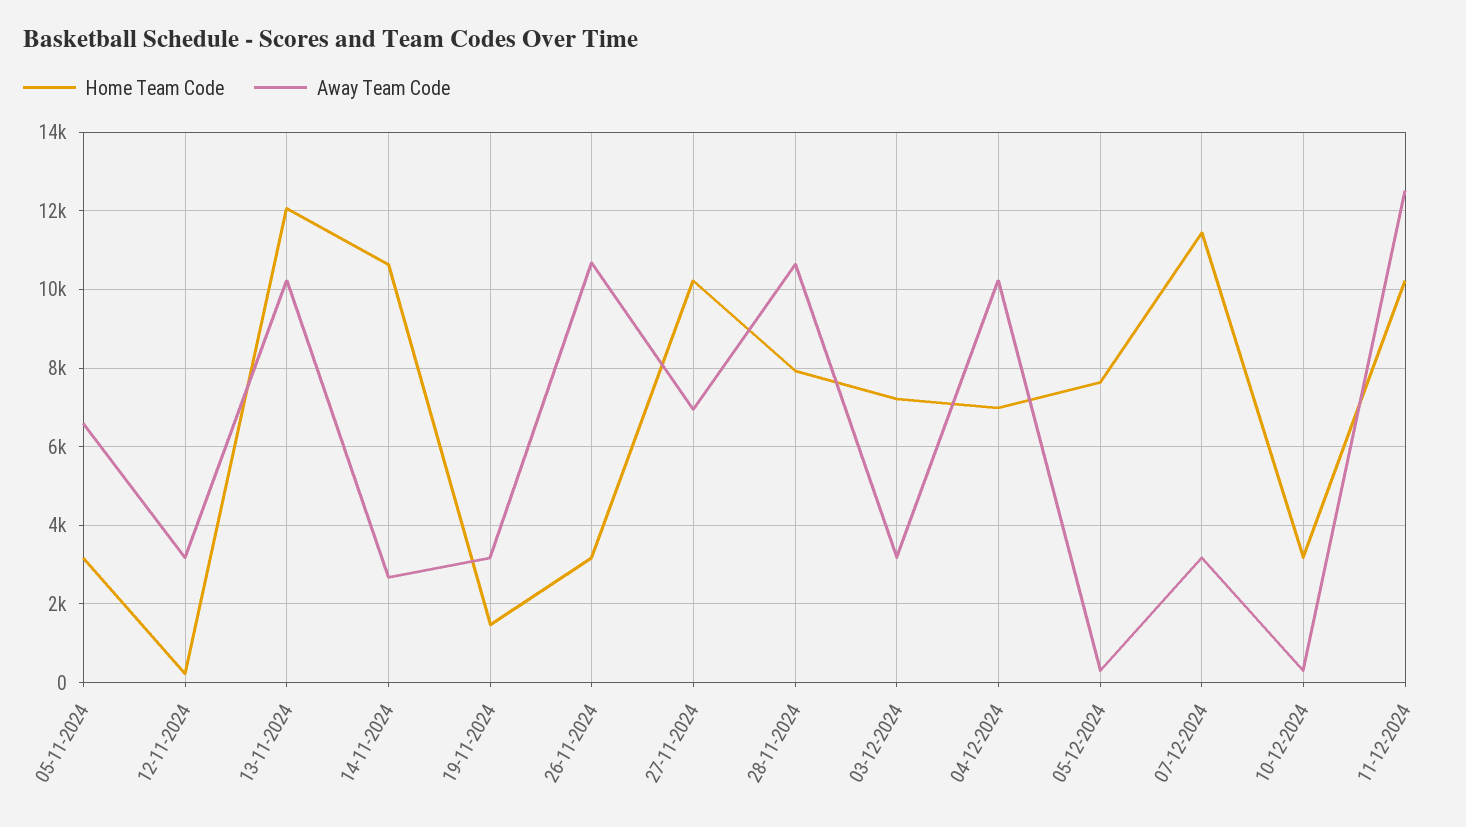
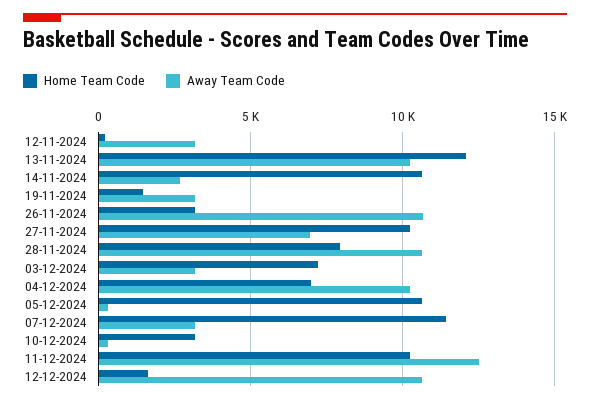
Home Team Code, 05-11-2024: 3200 -> none
Away Team Code, 05-11-2024: 6600 -> none
Home Team Code, 05-12-2024: 7600 -> 10500
Home Team Code, 12-12-2024: none -> 1500
Away Team Code, 12-12-2024: none -> 10500

